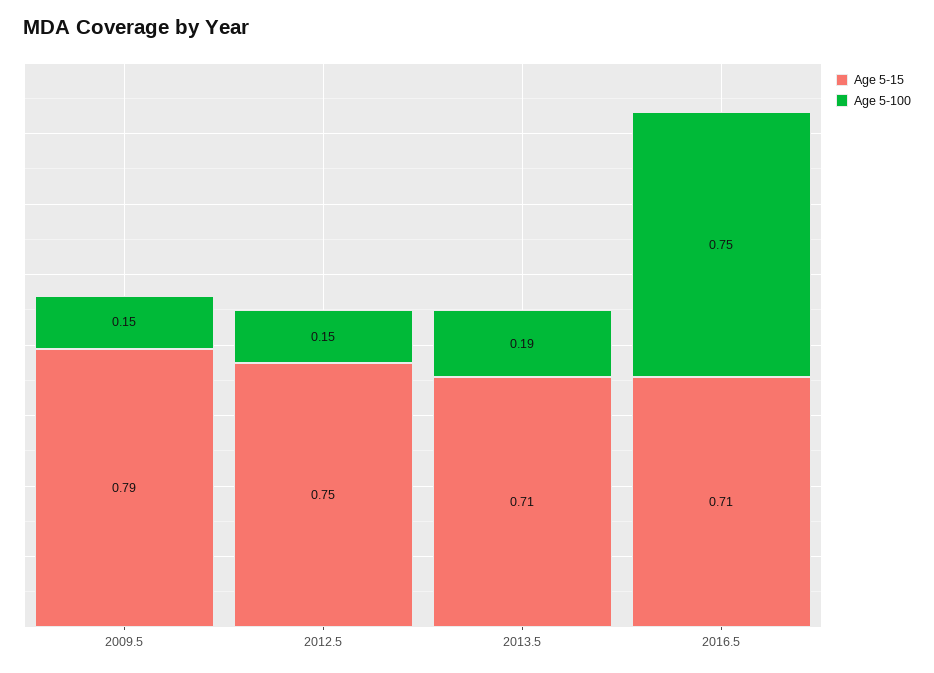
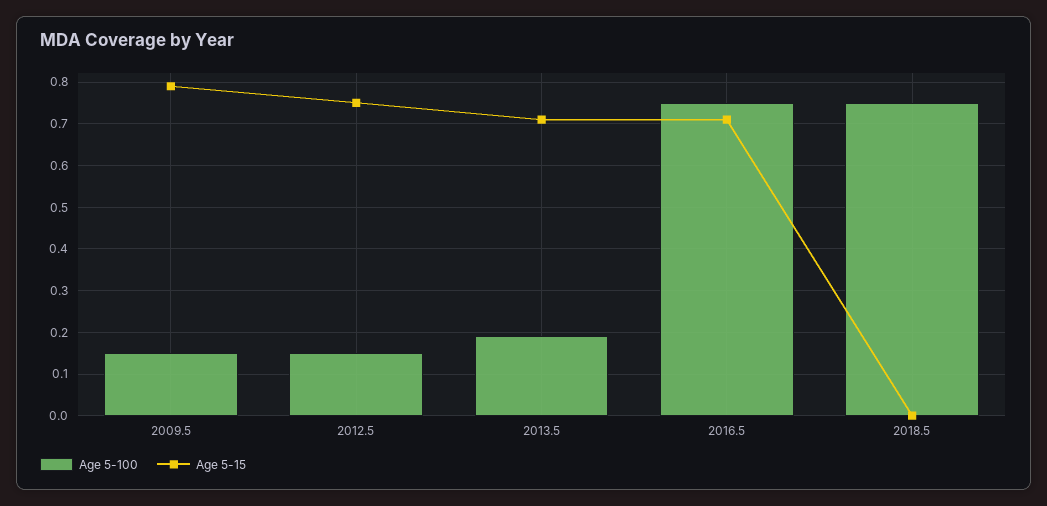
Age 5-100, 2018.5: none -> 0.75
Age 5-15, 2018.5: none -> 0

